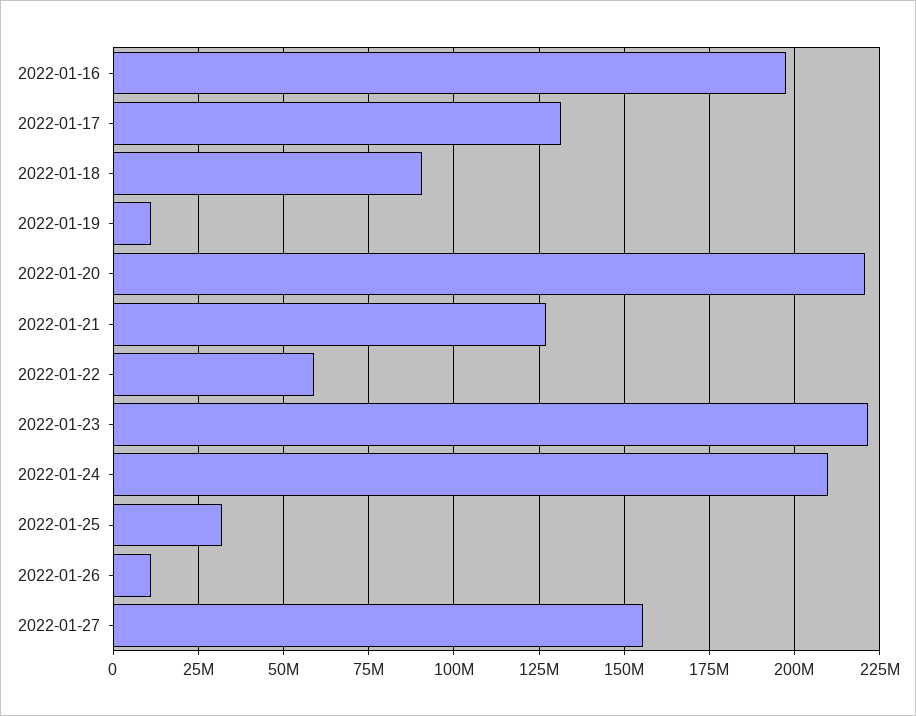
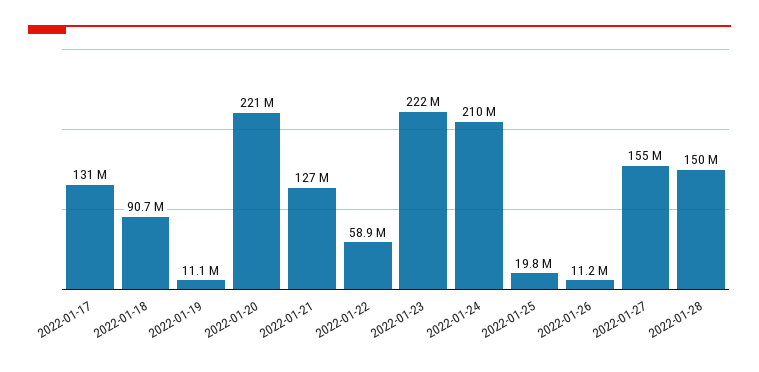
2022-01-16: 197500000 -> none
2022-01-25: 32500000 -> 19800000
2022-01-28: none -> 150000000

